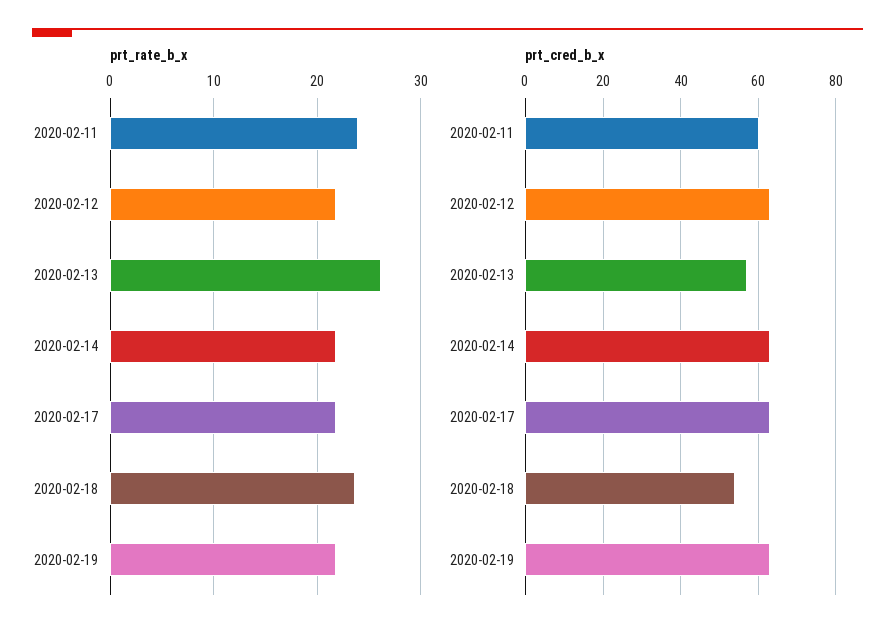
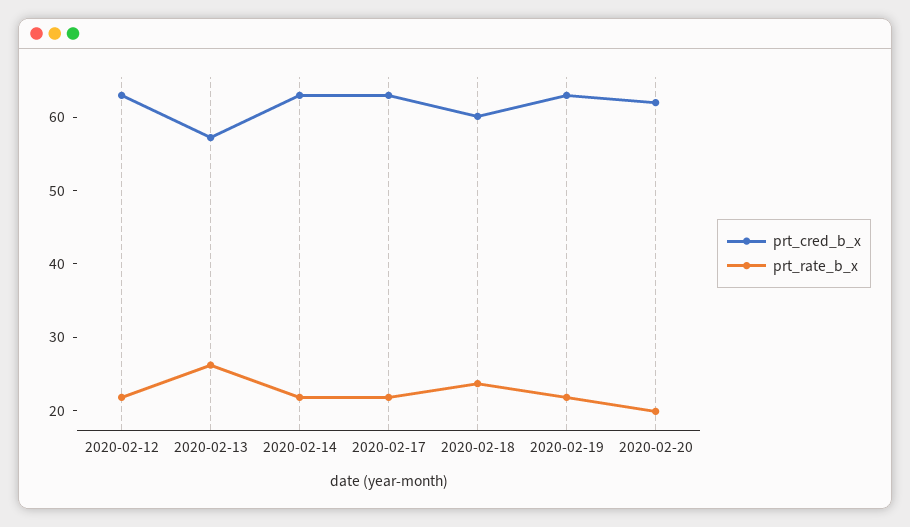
prt_rate_b_x, 2020-02-11: 24 -> none
prt_cred_b_x, 2020-02-11: 60 -> none
prt_cred_b_x, 2020-02-18: 54 -> 60
prt_cred_b_x, 2020-02-20: none -> 62
prt_rate_b_x, 2020-02-20: none -> 20

